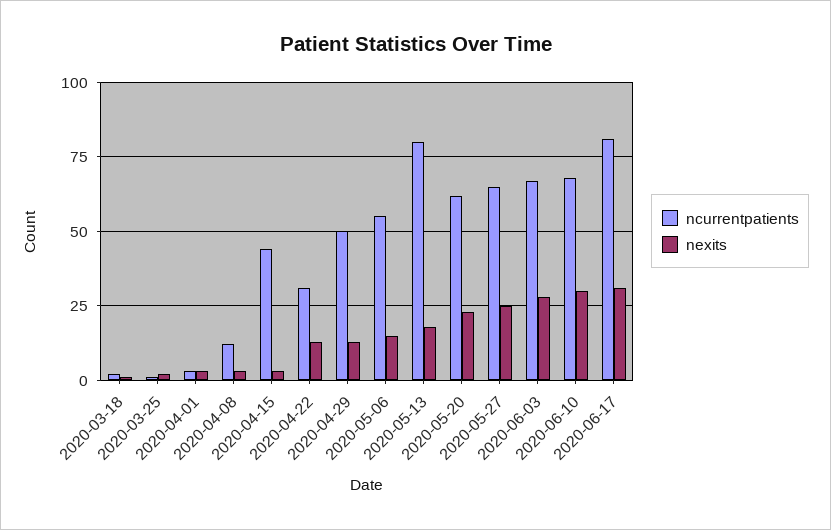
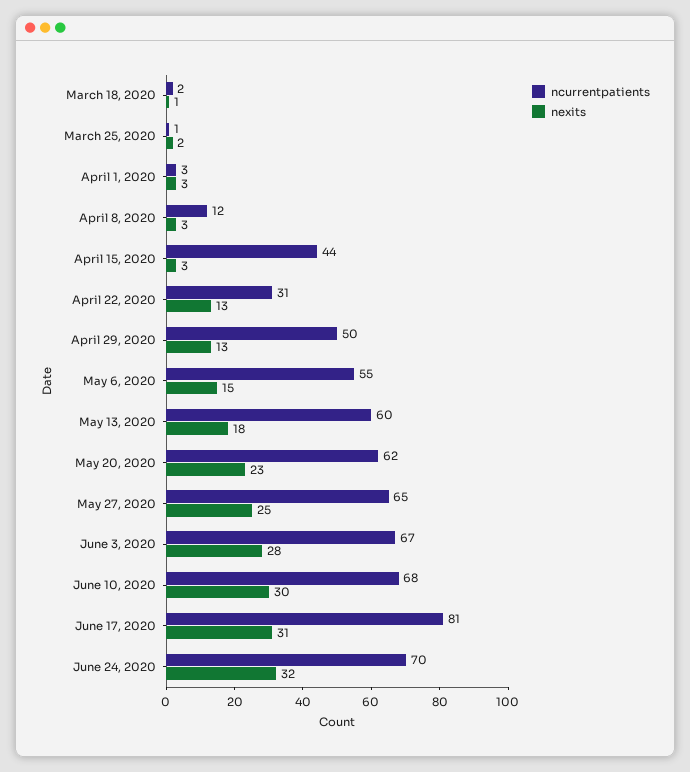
ncurrentpatients, 2020-05-13: 80 -> 60
ncurrentpatients, June 24, 2020: none -> 70
nexits, June 24, 2020: none -> 32

